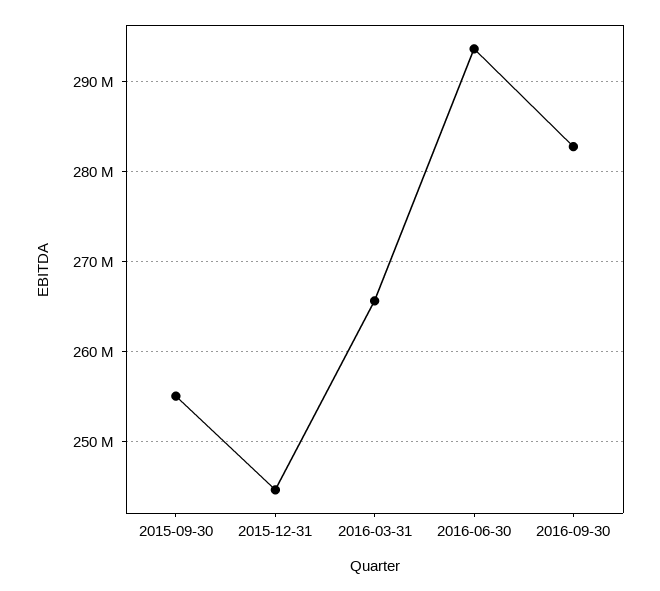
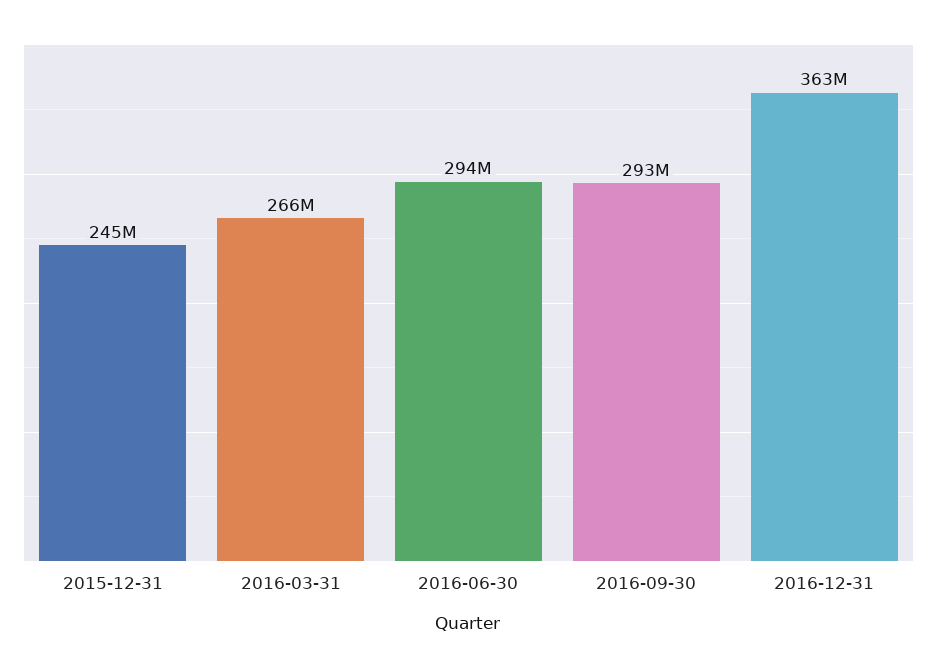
2015-09-30: 255000000 -> none
2016-09-30: 283000000 -> 293000000
2016-12-31: none -> 363000000

